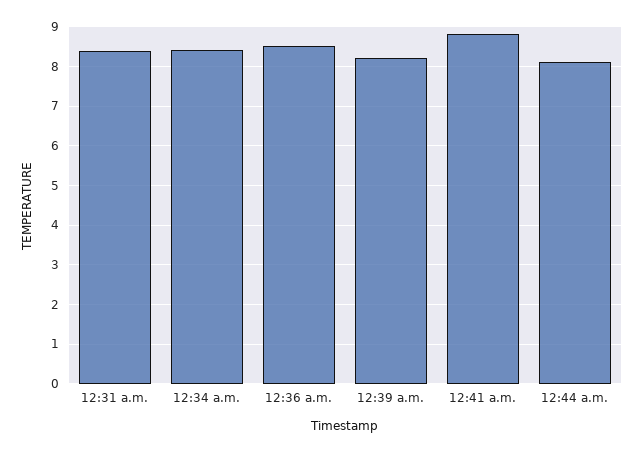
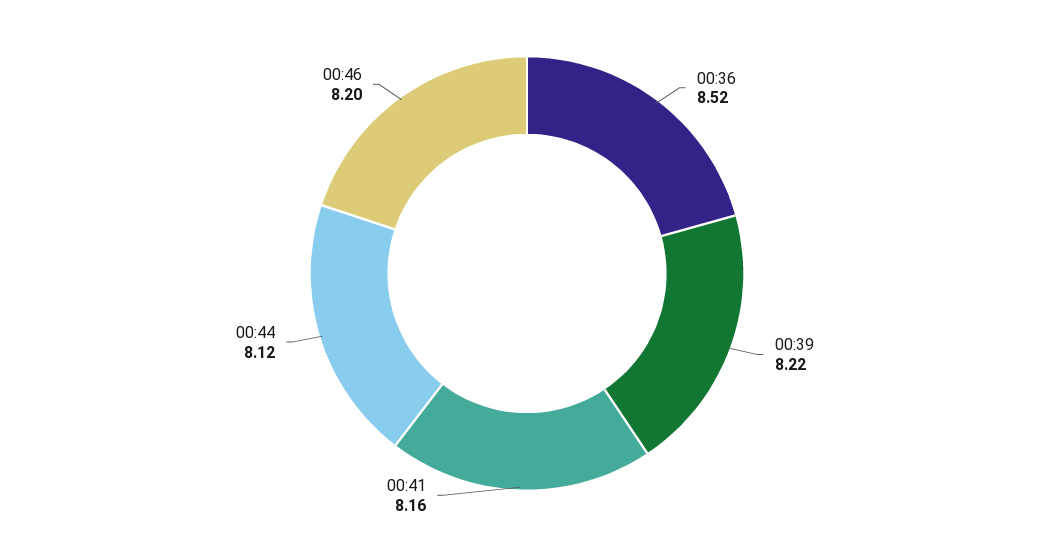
12:31 a.m.: 8.4 -> none
12:34 a.m.: 8.4 -> none
12:41 a.m.: 8.8 -> 8.16
00:46: none -> 8.2

